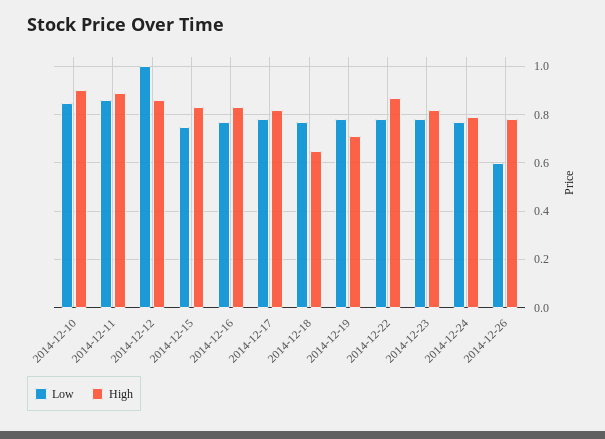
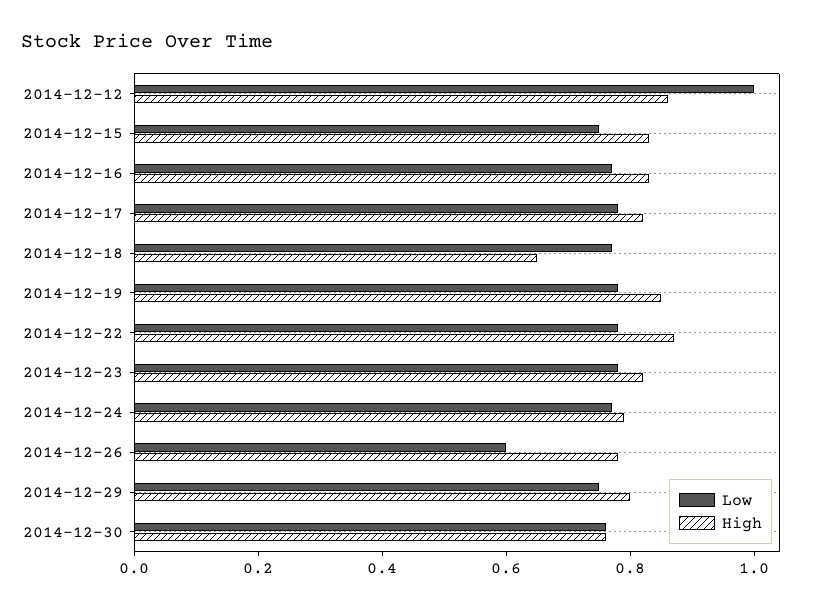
Low, 2014-12-10: 0.85 -> none
High, 2014-12-10: 0.9 -> none
Low, 2014-12-11: 0.85 -> none
High, 2014-12-11: 0.9 -> none
High, 2014-12-19: 0.7 -> 0.85
Low, 2014-12-29: none -> 0.75
High, 2014-12-29: none -> 0.8
Low, 2014-12-30: none -> 0.75
High, 2014-12-30: none -> 0.75

